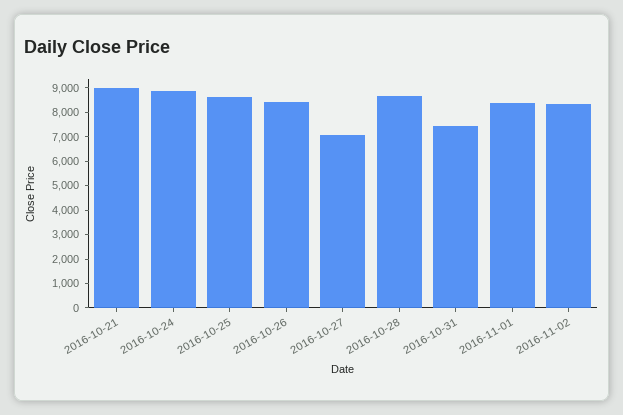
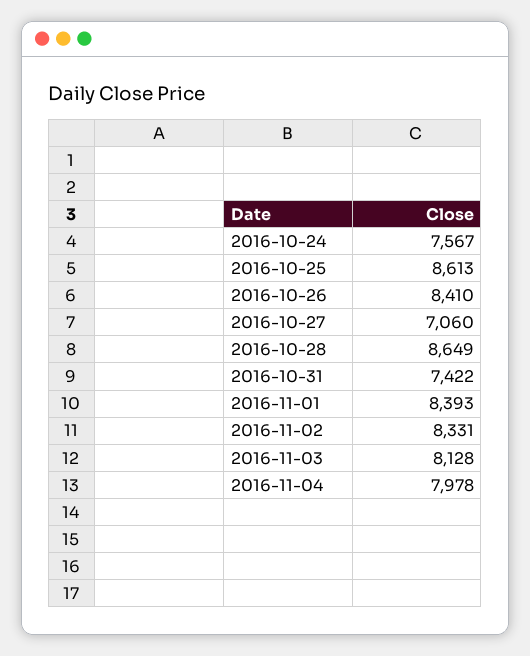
2016-10-21: 9000 -> none
2016-10-24: 9000 -> 7567
2016-11-03: none -> 8128
2016-11-04: none -> 7978

